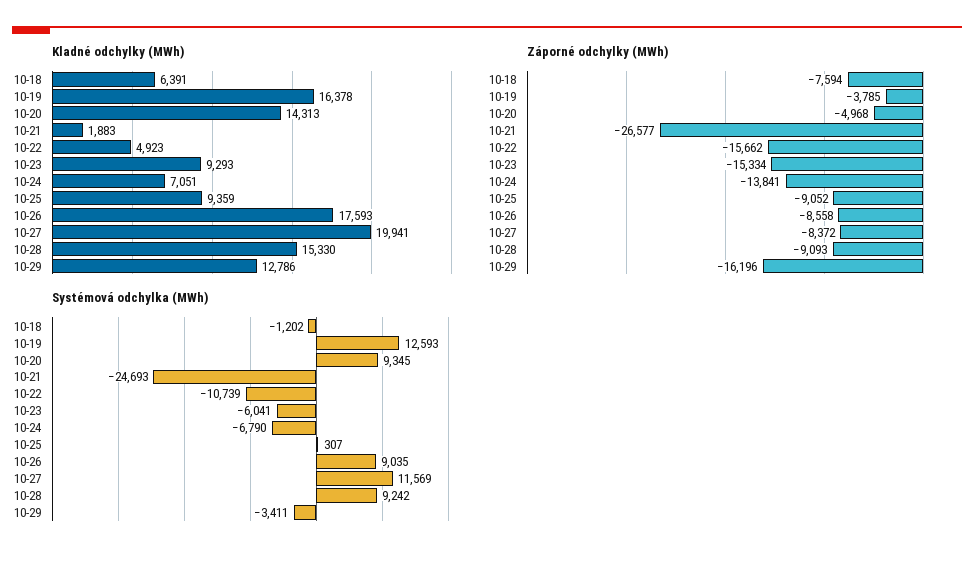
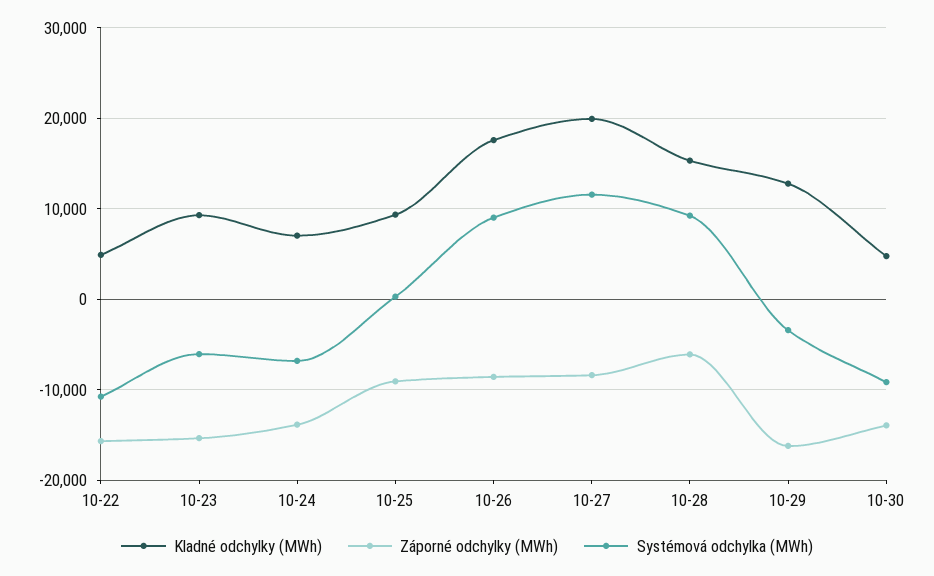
Kladné odchylky (MWh), 10-18: 6391 -> none
Kladné odchylky (MWh), 10-19: 16378 -> none
Kladné odchylky (MWh), 10-20: 14313 -> none
Kladné odchylky (MWh), 10-21: 1883 -> none
Záporné odchylky (MWh), 10-18: -7594 -> none
Záporné odchylky (MWh), 10-19: -3785 -> none
Záporné odchylky (MWh), 10-20: -4968 -> none
Záporné odchylky (MWh), 10-21: -26577 -> none
Záporné odchylky (MWh), 10-28: -9093 -> -6000
Systémová odchylka (MWh), 10-18: -1202 -> none
Systémová odchylka (MWh), 10-19: 12593 -> none
Systémová odchylka (MWh), 10-20: 9345 -> none
Systémová odchylka (MWh), 10-21: -24693 -> none
Kladné odchylky (MWh), 10-30: none -> 5000
Záporné odchylky (MWh), 10-30: none -> -14000
Systémová odchylka (MWh), 10-30: none -> -9000

